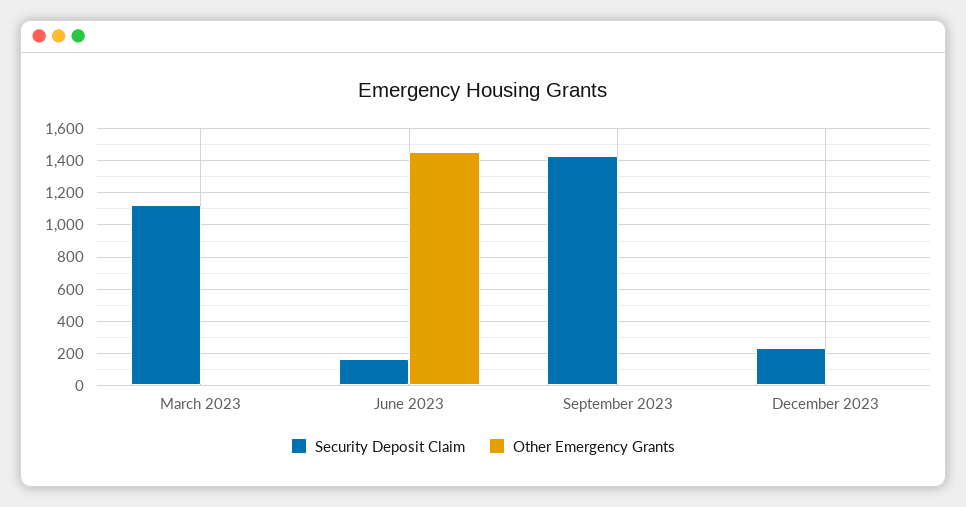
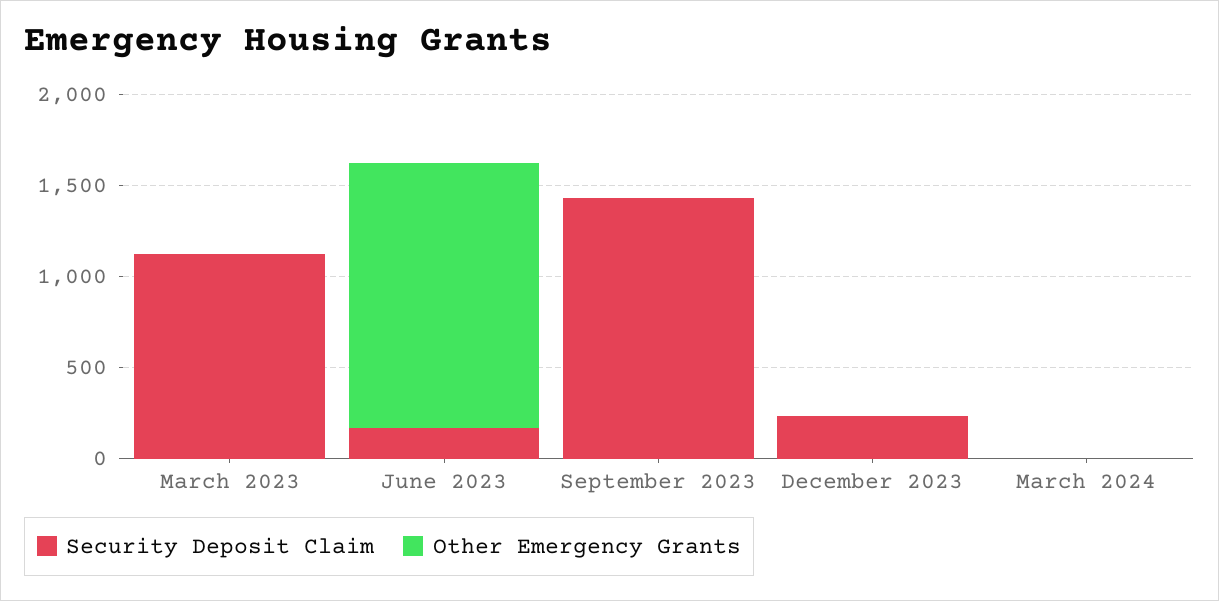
Security Deposit Claim, March 2024: none -> 0
Other Emergency Grants, March 2024: none -> 0

